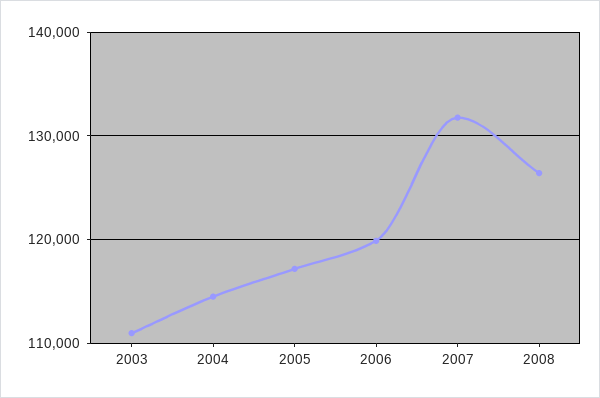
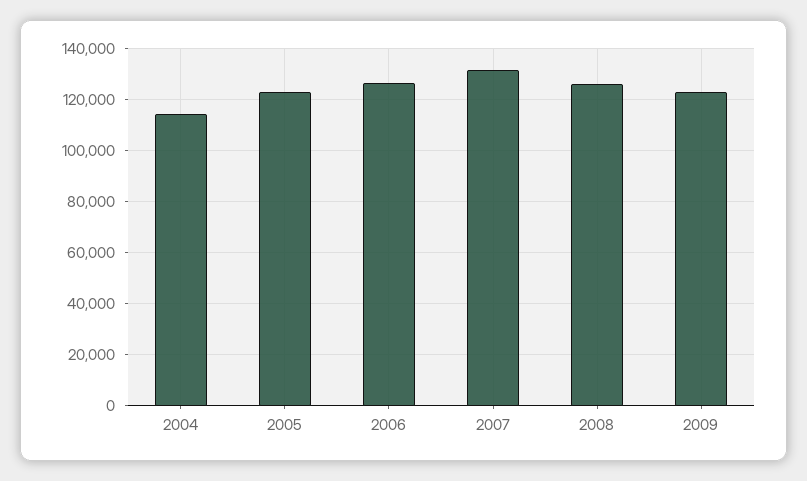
2003: 111000 -> none
2005: 117000 -> 122500
2006: 120000 -> 127500
2009: none -> 122500

